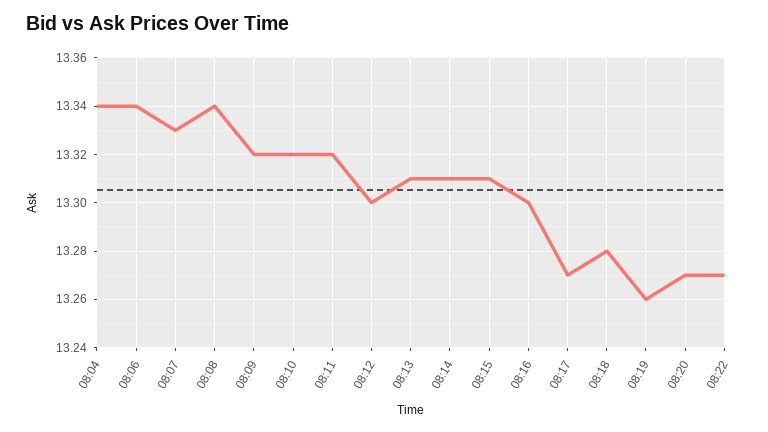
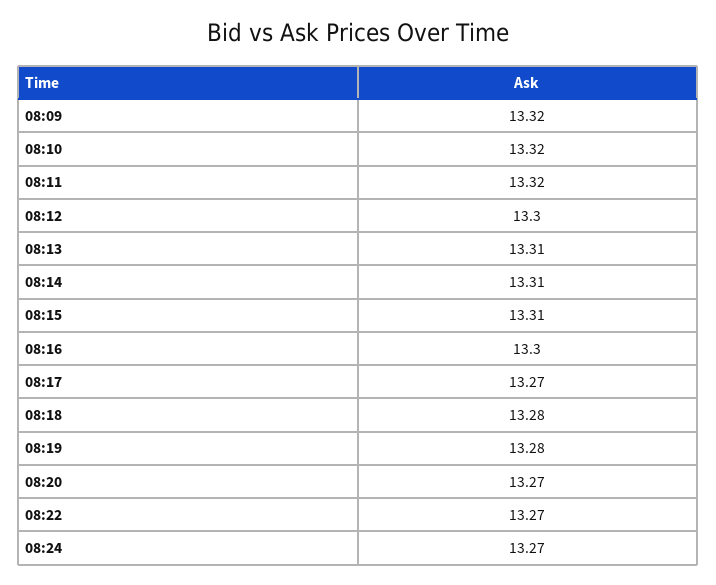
08:04: 13.34 -> none
08:06: 13.34 -> none
08:07: 13.33 -> none
08:08: 13.34 -> none
08:19: 13.26 -> 13.28
08:24: none -> 13.27

